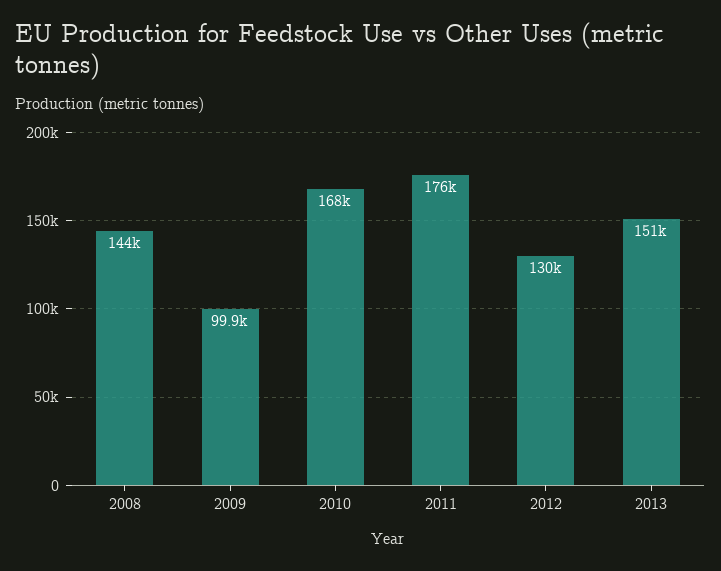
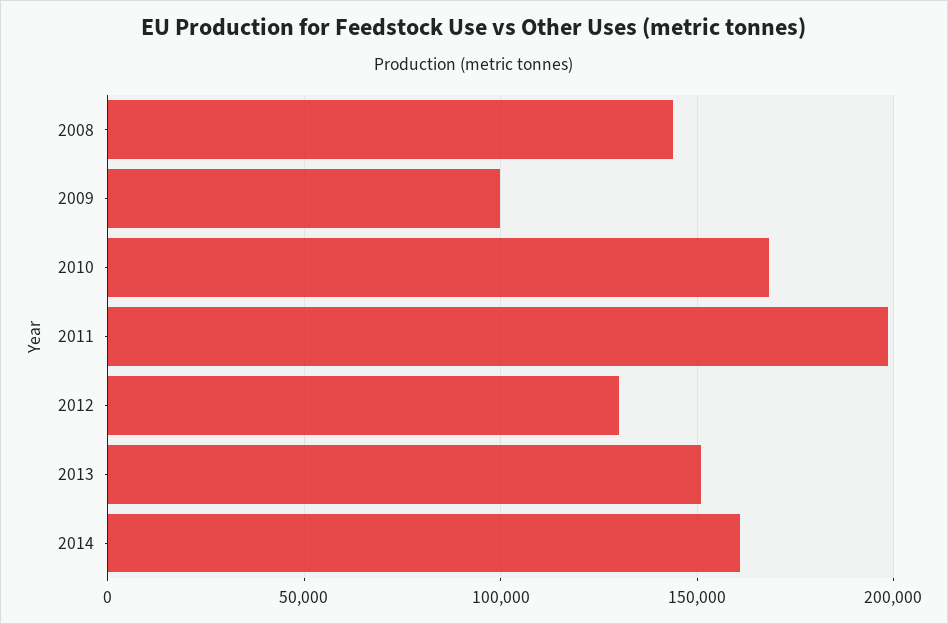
2011: 176000 -> 200000
2014: none -> 160000

